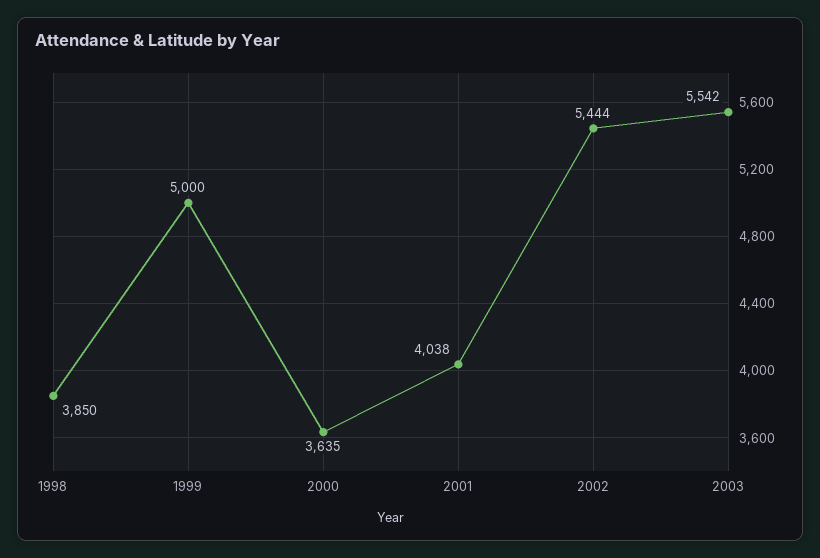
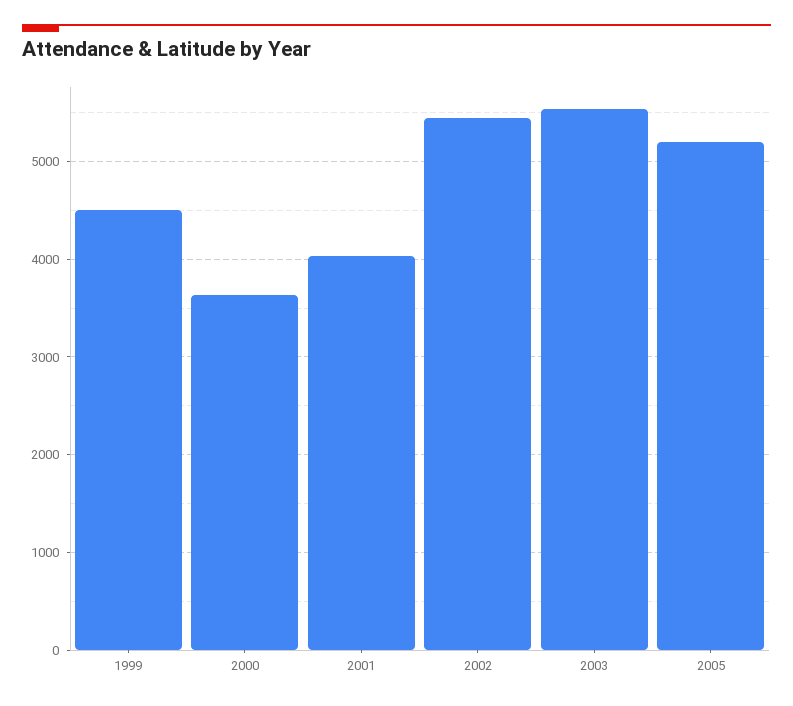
1998: 3850 -> none
1999: 5000 -> 4500
2005: none -> 5200

